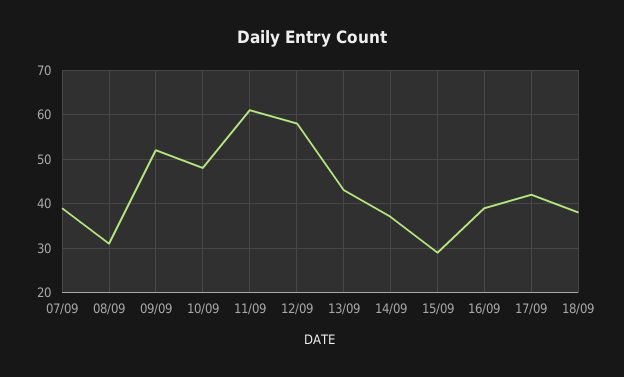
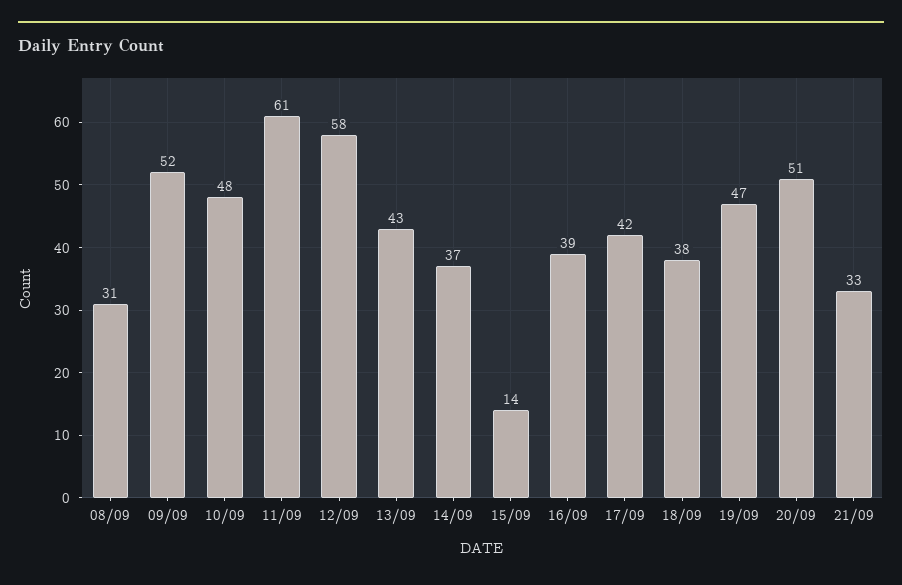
07/09: 40 -> none
15/09: 30 -> 14
19/09: none -> 47
20/09: none -> 51
21/09: none -> 33

